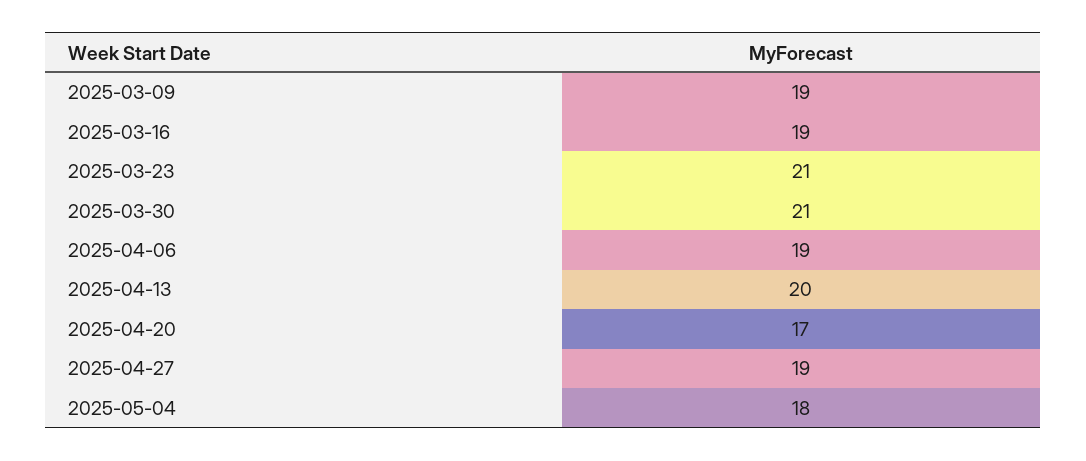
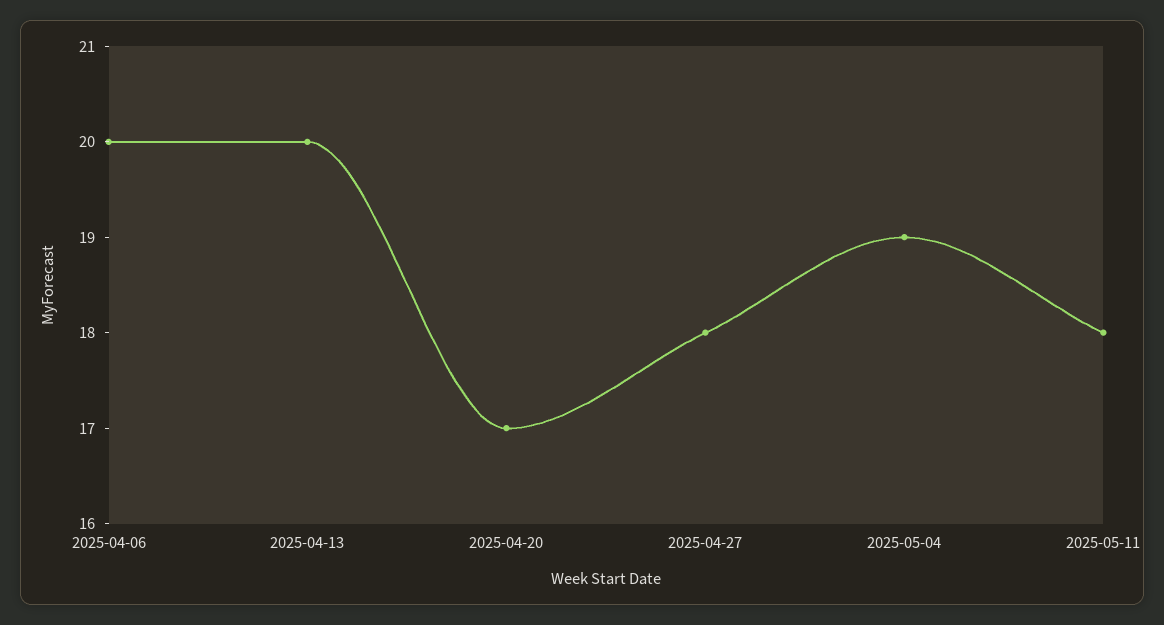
2025-03-09: 19 -> none
2025-03-16: 19 -> none
2025-03-23: 21 -> none
2025-03-30: 21 -> none
2025-04-06: 19 -> 20
2025-04-27: 19 -> 18
2025-05-04: 18 -> 19
2025-05-11: none -> 18

